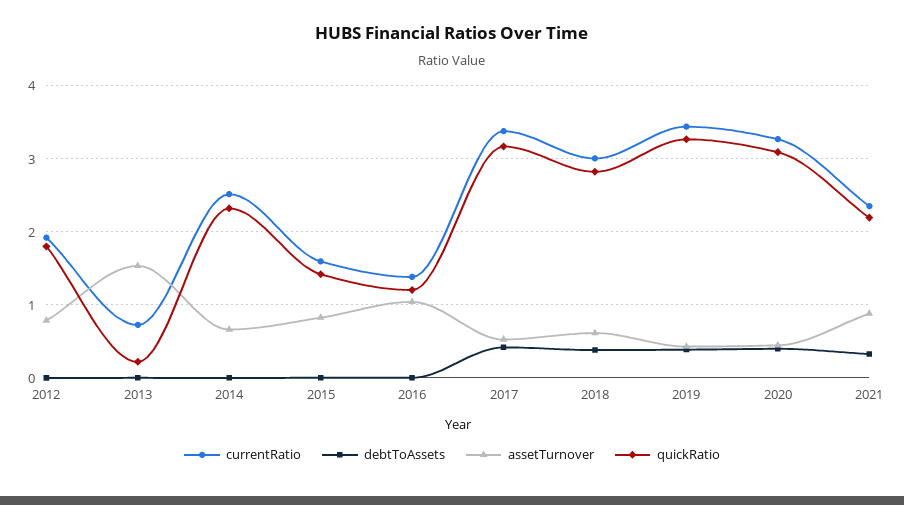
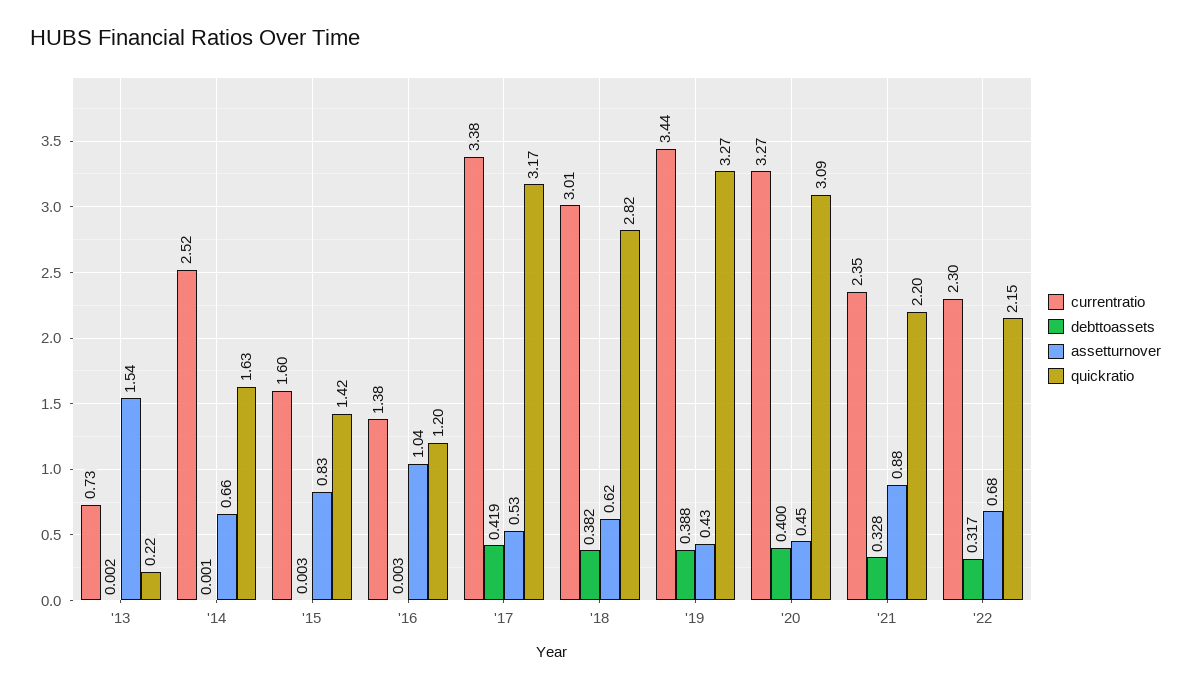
currentRatio, 2012: 1.9 -> none
debtToAssets, 2012: 0 -> none
assetTurnover, 2012: 0.8 -> none
quickRatio, 2012: 1.8 -> none
quickRatio, 2014: 2.3 -> 1.63
currentRatio, '22: none -> 2.3
debtToAssets, '22: none -> 0.317
assetTurnover, '22: none -> 0.68
quickRatio, '22: none -> 2.15

